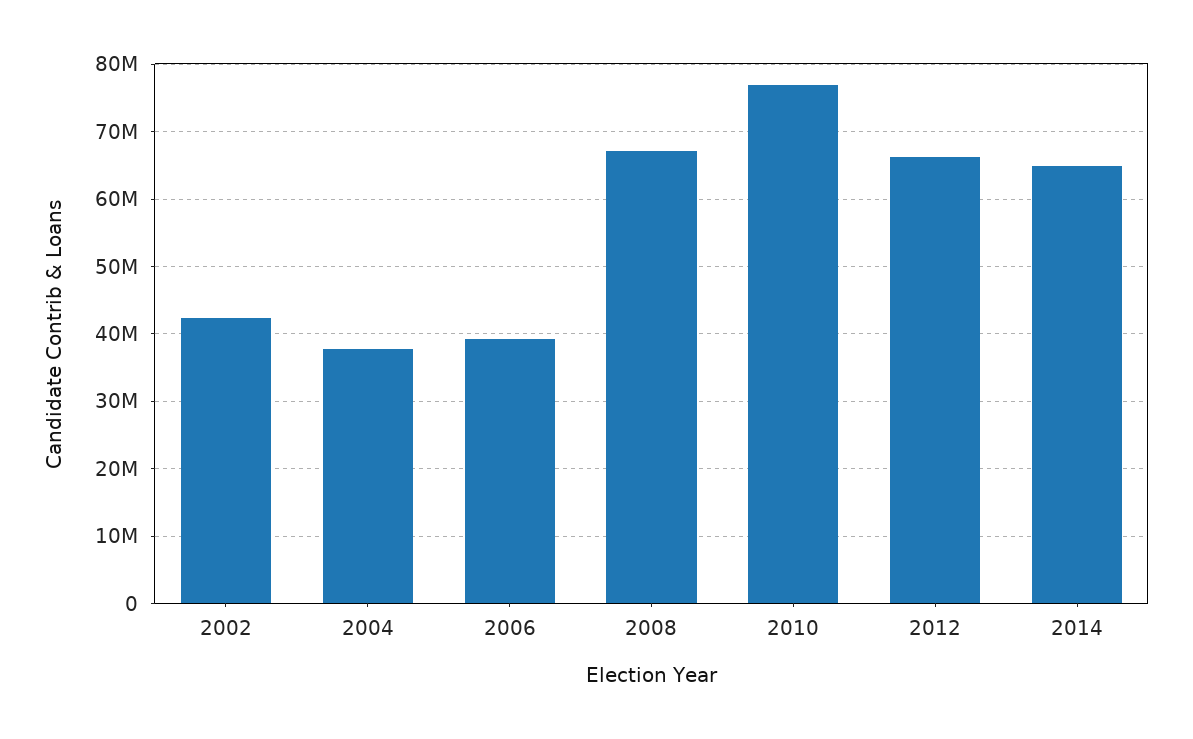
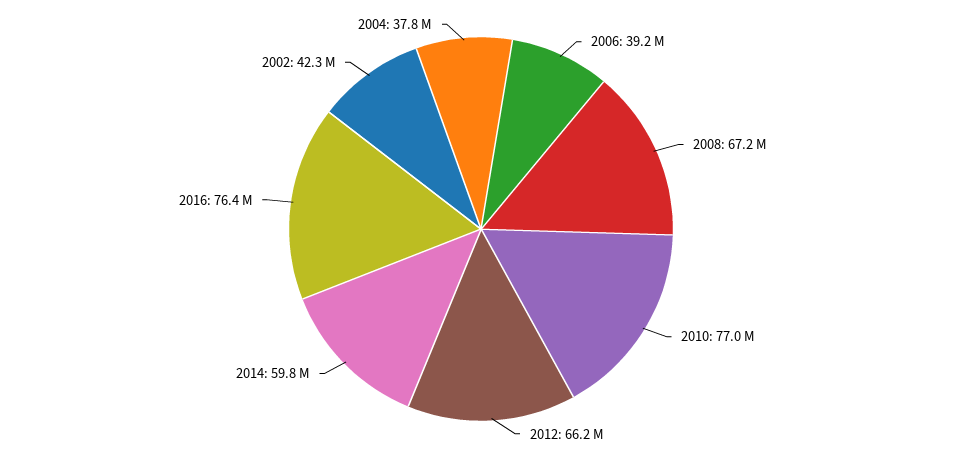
2014: 65000000 -> 59800000
2016: none -> 76400000

